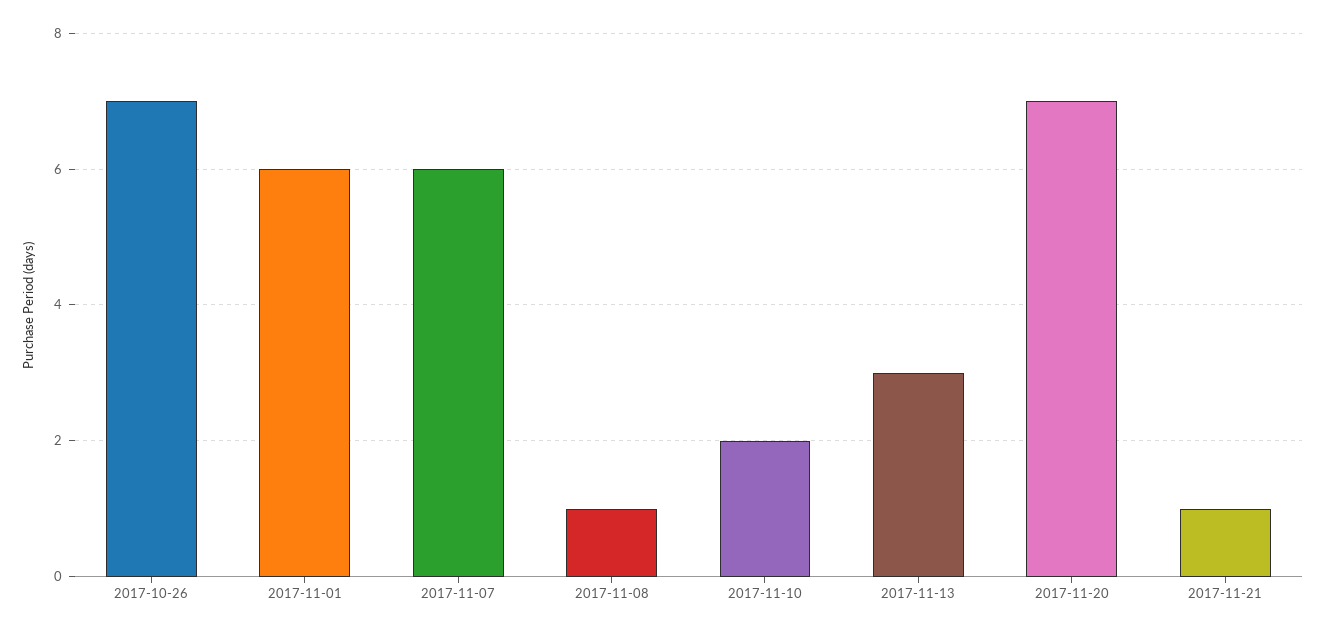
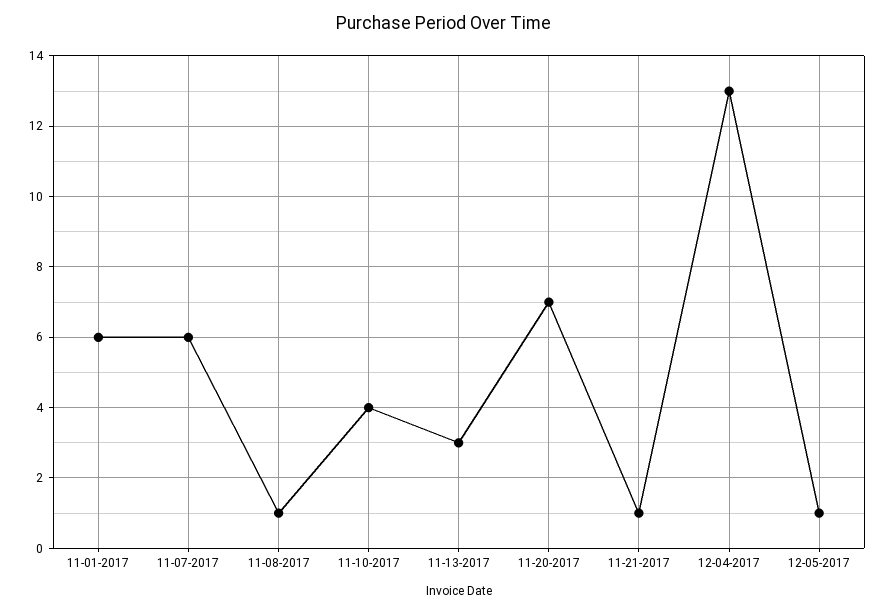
2017-10-26: 7 -> none
2017-11-10: 2 -> 4
12-04-2017: none -> 13
12-05-2017: none -> 1

